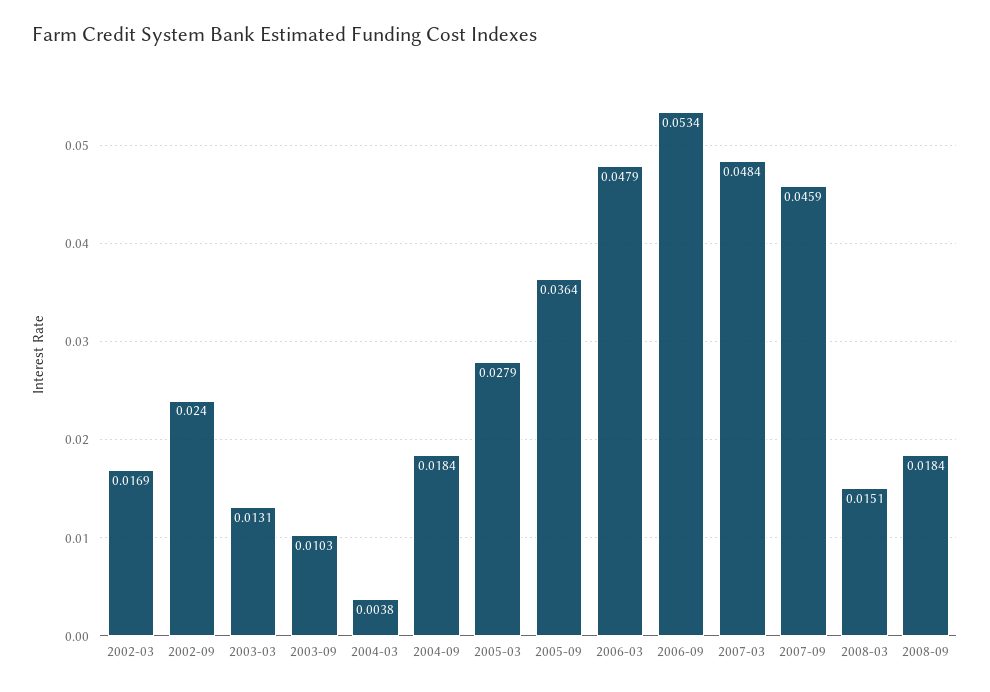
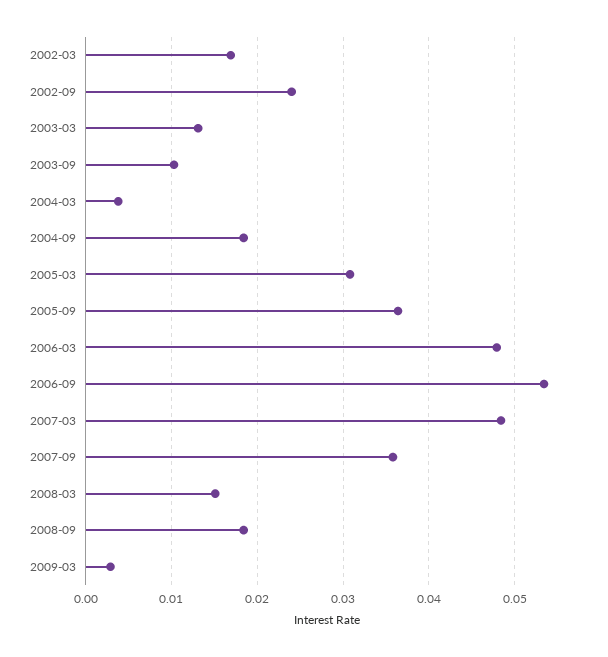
2005-03: 0.0279 -> 0.031
2007-09: 0.0459 -> 0.036
2009-03: none -> 0.003

